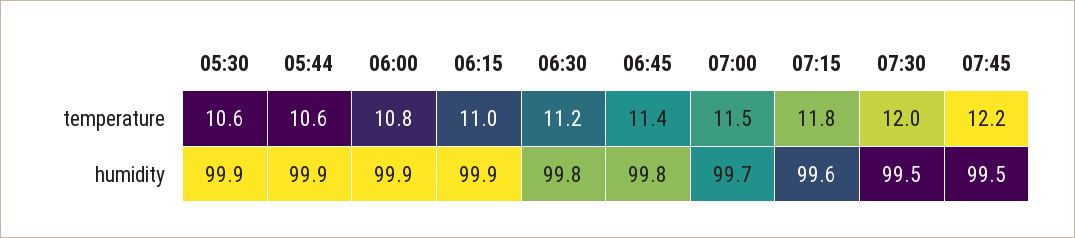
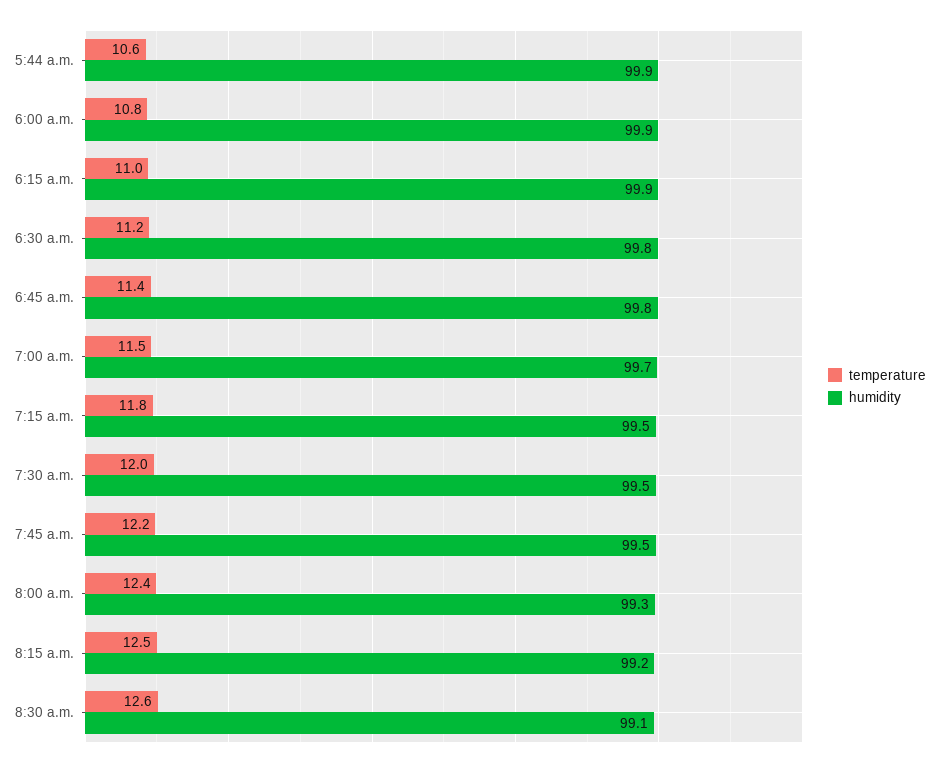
temperature, 05:30: 10.6 -> none
humidity, 05:30: 99.9 -> none
humidity, 07:15: 99.6 -> 99.5
temperature, 8:00 a.m.: none -> 12.4
humidity, 8:00 a.m.: none -> 99.3
temperature, 8:15 a.m.: none -> 12.5
humidity, 8:15 a.m.: none -> 99.2
temperature, 8:30 a.m.: none -> 12.6
humidity, 8:30 a.m.: none -> 99.1

